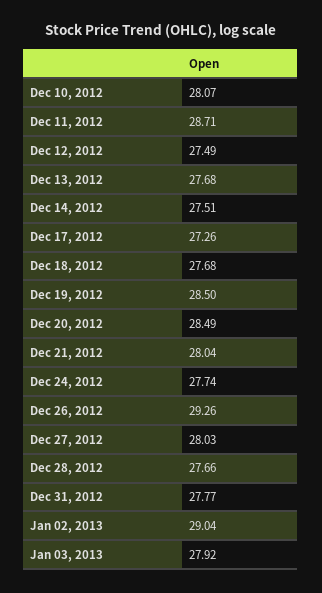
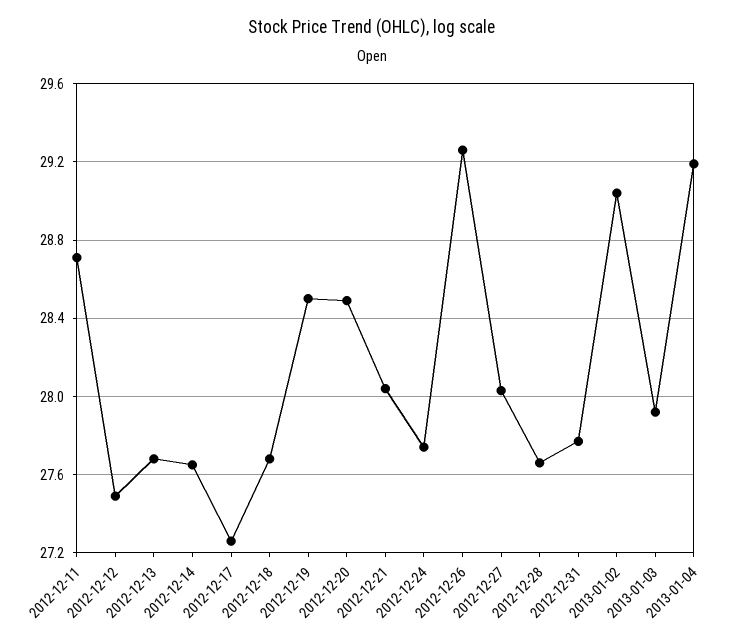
Dec 10, 2012: 28.07 -> none
Dec 14, 2012: 27.51 -> 27.65
2013-01-04: none -> 29.2

